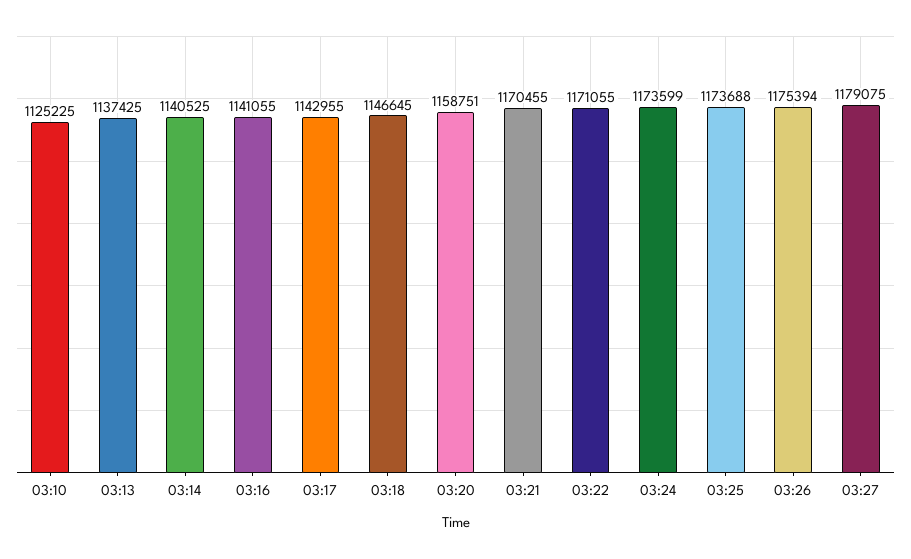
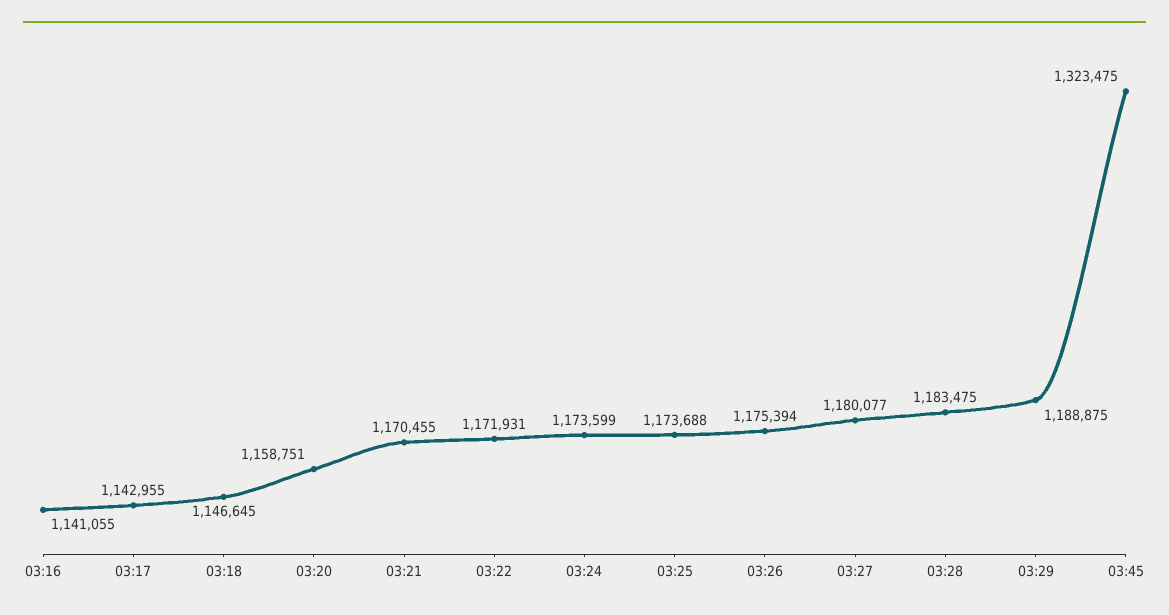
03:10: 1125225 -> none
03:13: 1137425 -> none
03:14: 1140525 -> none
03:22: 1171055 -> 1171931
03:27: 1179075 -> 1180077
03:28: none -> 1183475
03:29: none -> 1188875
03:45: none -> 1323475

